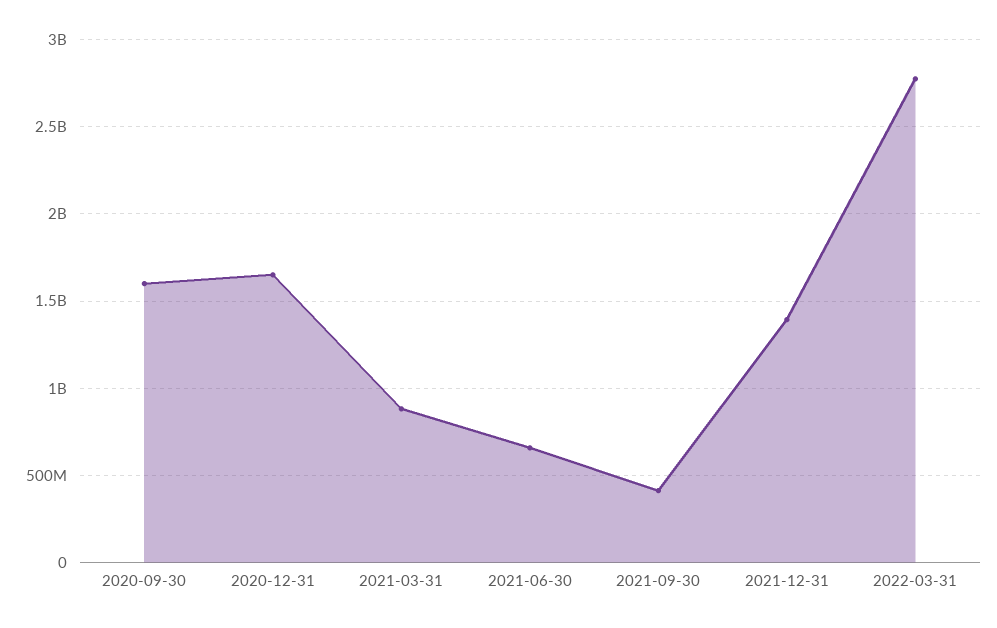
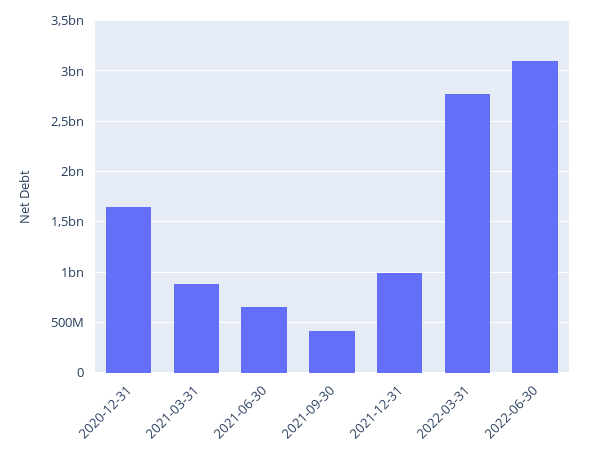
2020-09-30: 1600000000 -> none
2021-12-31: 1400000000 -> 1000000000
2022-06-30: none -> 3100000000

